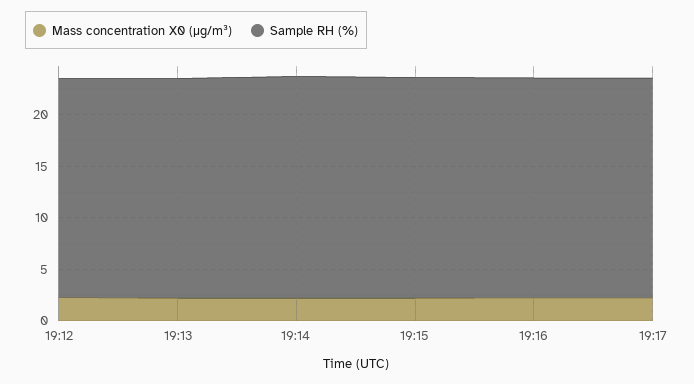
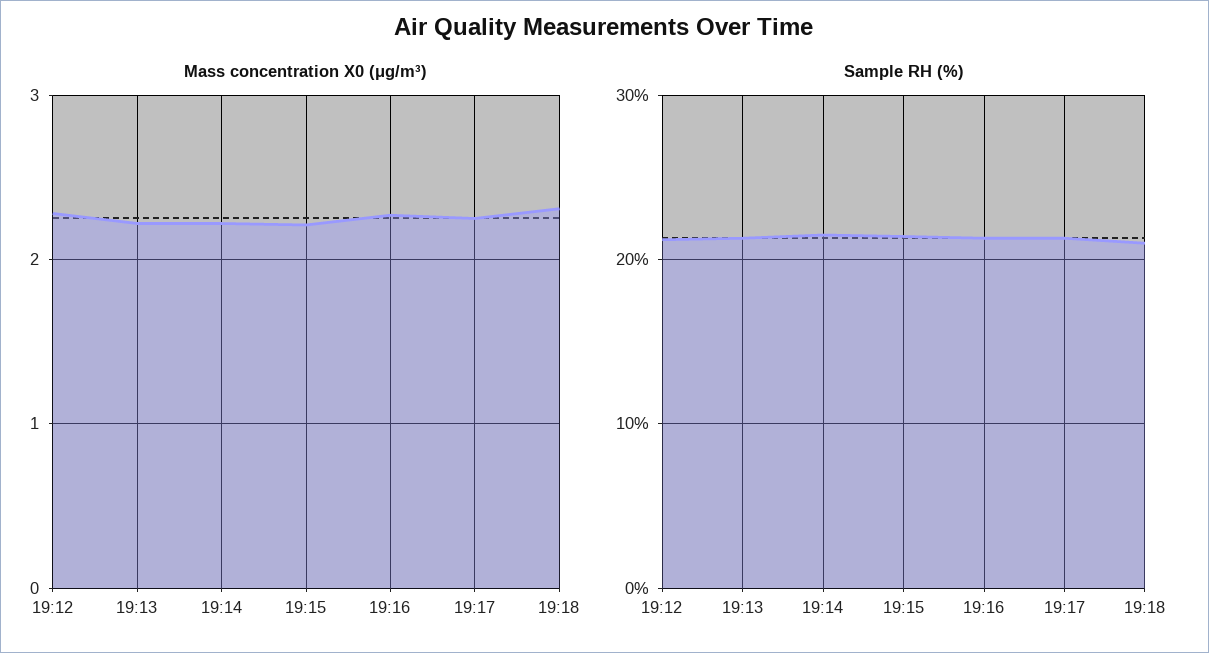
Mass concentration X0 (μg/m³), 19:18: none -> 2.3
Sample RH (%), 19:18: none -> 21

